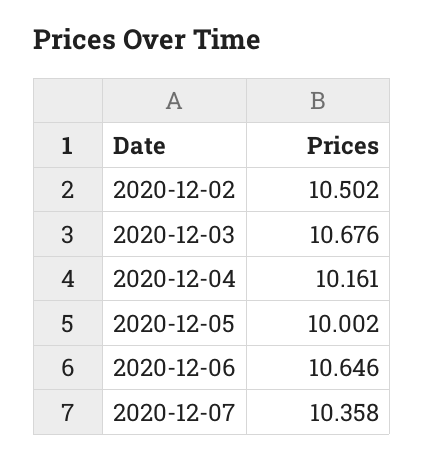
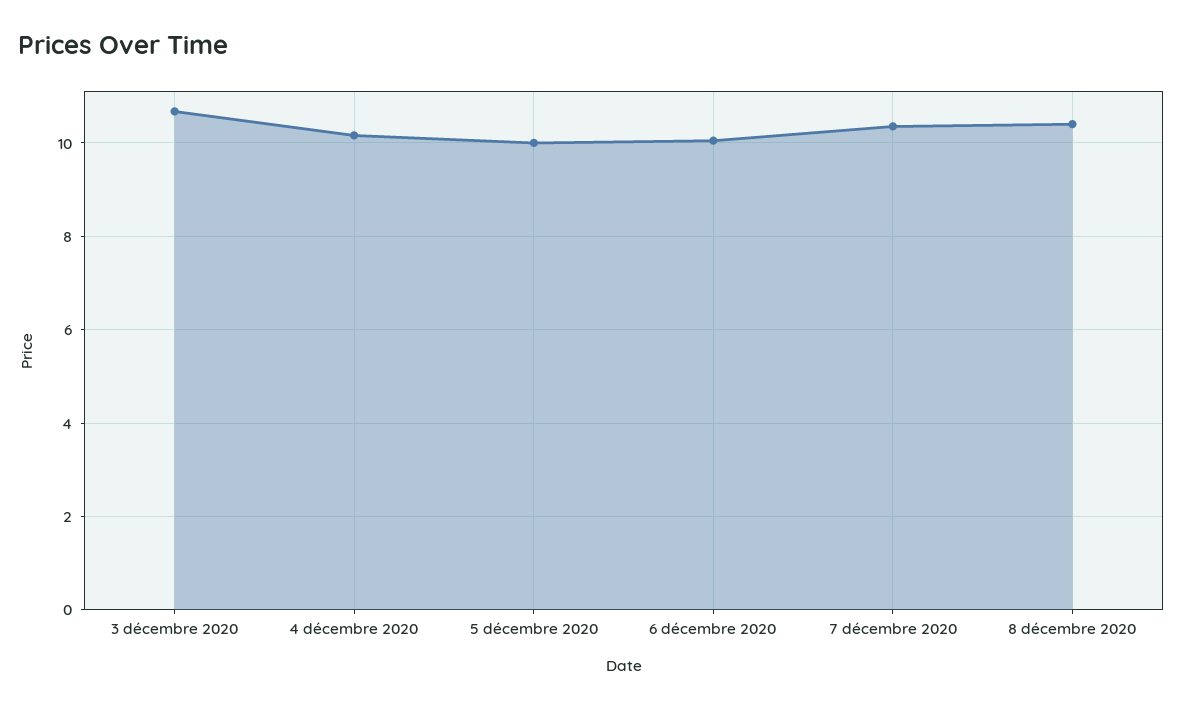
2020-12-02: 10.502 -> none
2020-12-06: 10.646 -> 10
8 décembre 2020: none -> 10.4

